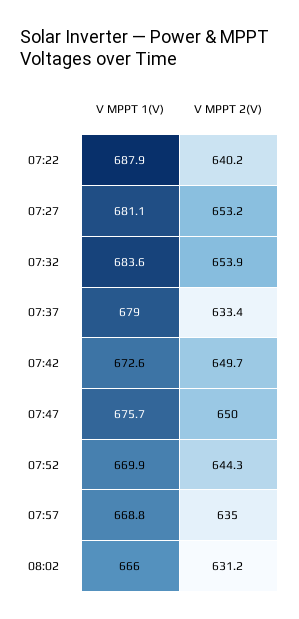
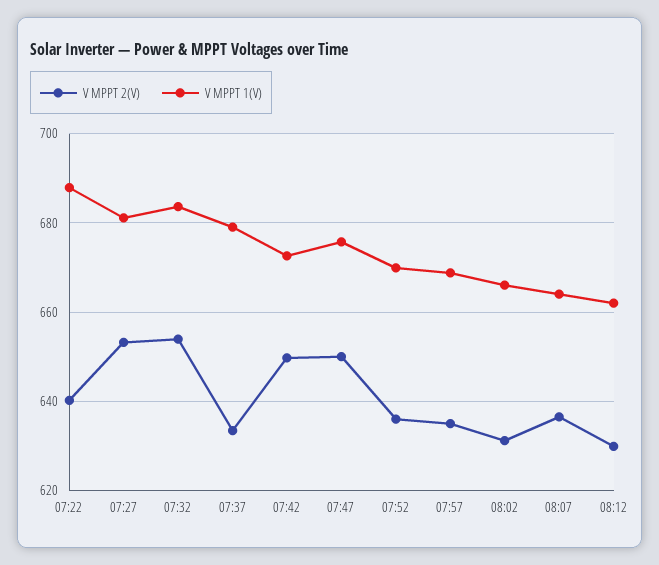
V MPPT 2(V), 07:52: 644.3 -> 636
V MPPT 2(V), 08:07: none -> 636
V MPPT 1(V), 08:07: none -> 664
V MPPT 2(V), 08:12: none -> 630
V MPPT 1(V), 08:12: none -> 662

